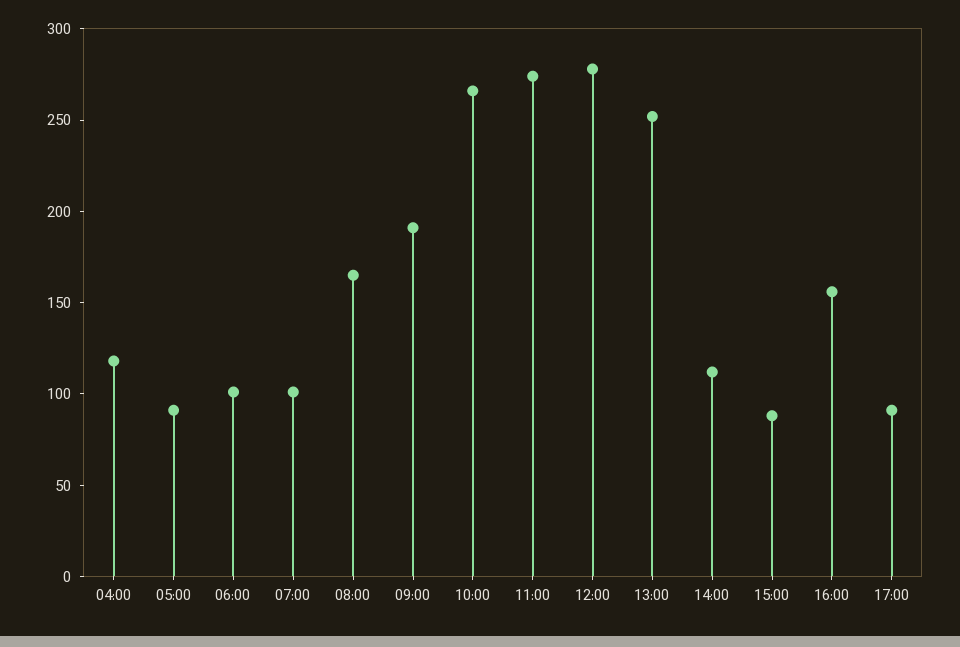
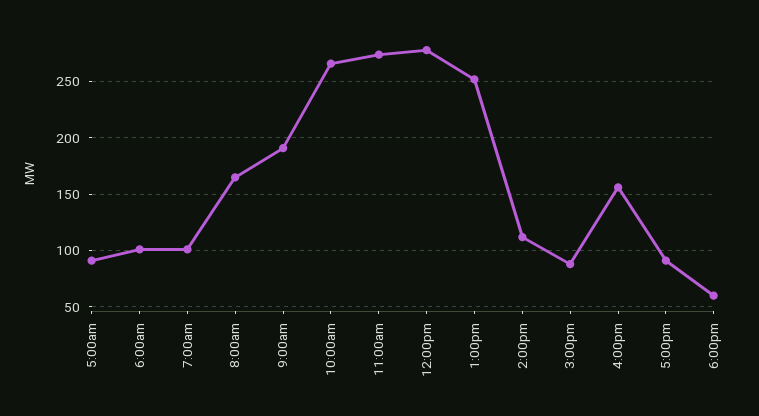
04:00: 120 -> none
6:00pm: none -> 60

